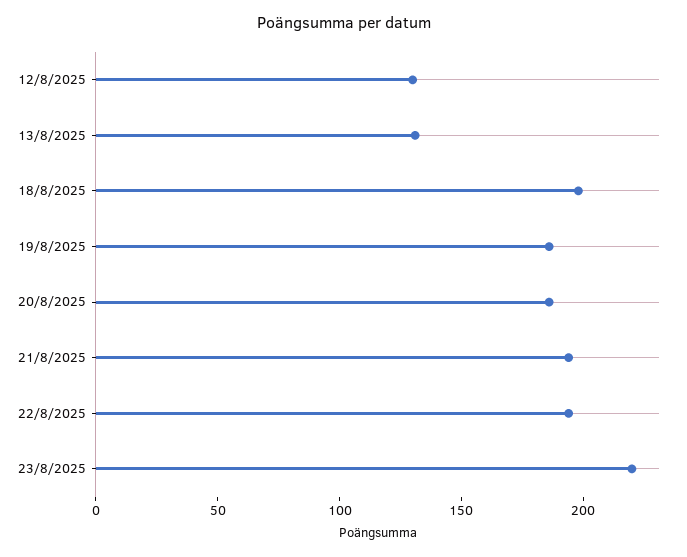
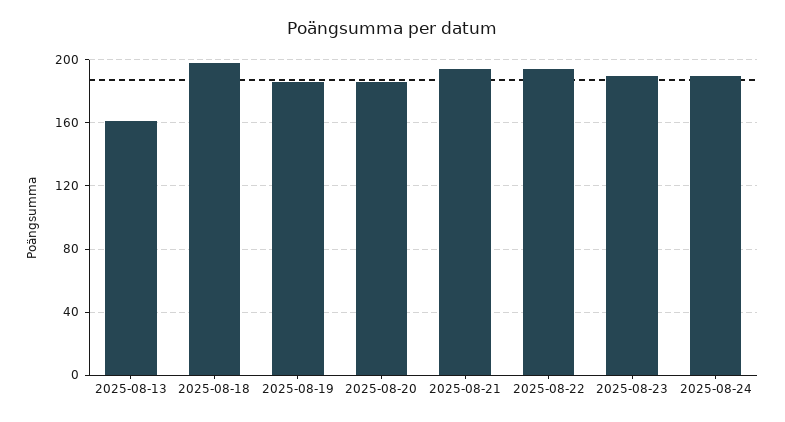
12/8/2025: 130 -> none
13/8/2025: 130 -> 160
23/8/2025: 220 -> 190
2025-08-24: none -> 190

